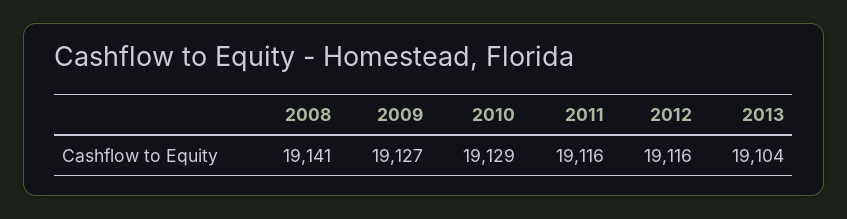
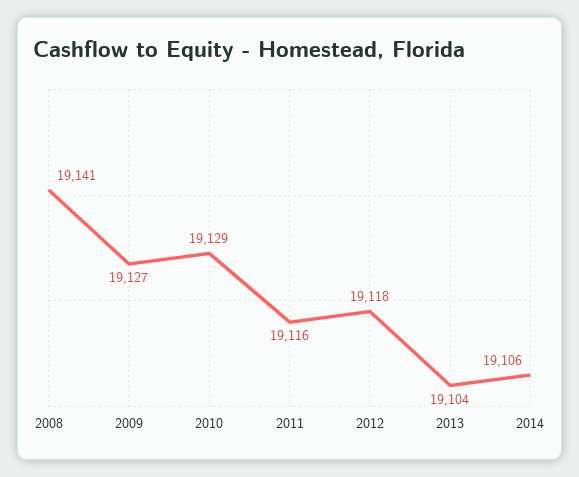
2012: 19116 -> 19118
2014: none -> 19106

